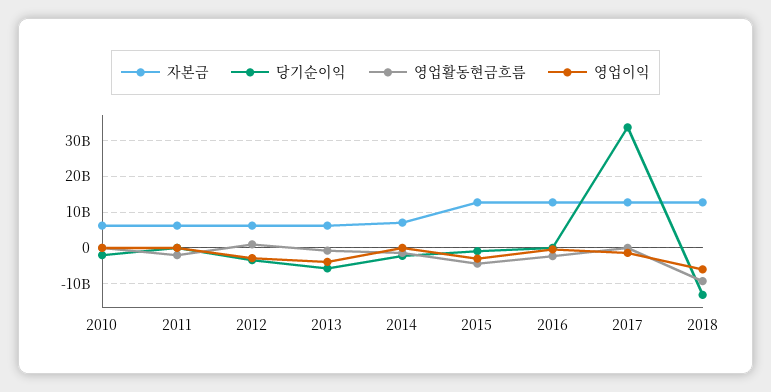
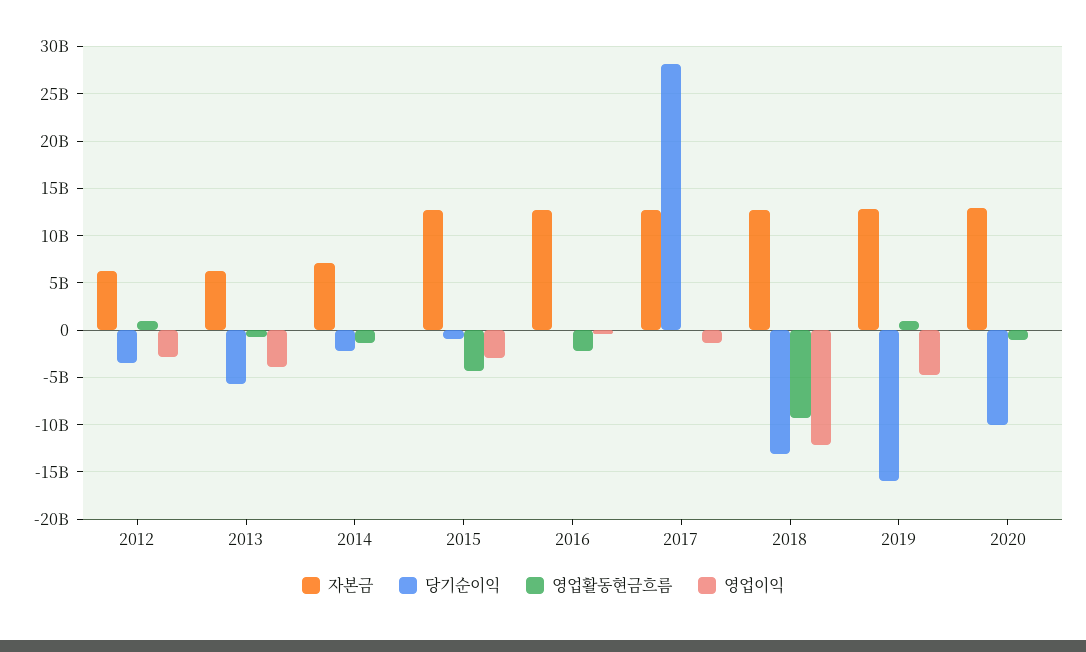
자본금, 2010: 6000000000 -> none
당기순이익, 2010: -2000000000 -> none
영업활동현금흐름, 2010: 0 -> none
영업이익, 2010: 0 -> none
자본금, 2011: 6000000000 -> none
당기순이익, 2011: 0 -> none
영업활동현금흐름, 2011: -2000000000 -> none
영업이익, 2011: 0 -> none
당기순이익, 2017: 34000000000 -> 28000000000
영업이익, 2018: -6000000000 -> -12000000000
자본금, 2019: none -> 13000000000
당기순이익, 2019: none -> -16000000000
영업활동현금흐름, 2019: none -> 1000000000
영업이익, 2019: none -> -5000000000
자본금, 2020: none -> 13000000000
당기순이익, 2020: none -> -10000000000
영업활동현금흐름, 2020: none -> -1000000000
영업이익, 2020: none -> 0

